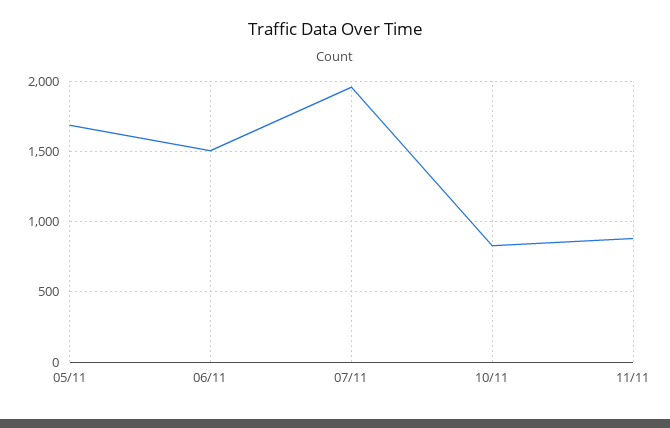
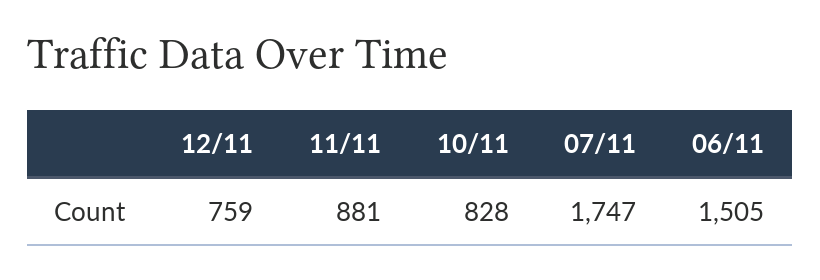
05/11: 1700 -> none
07/11: 1950 -> 1747
12/11: none -> 759

